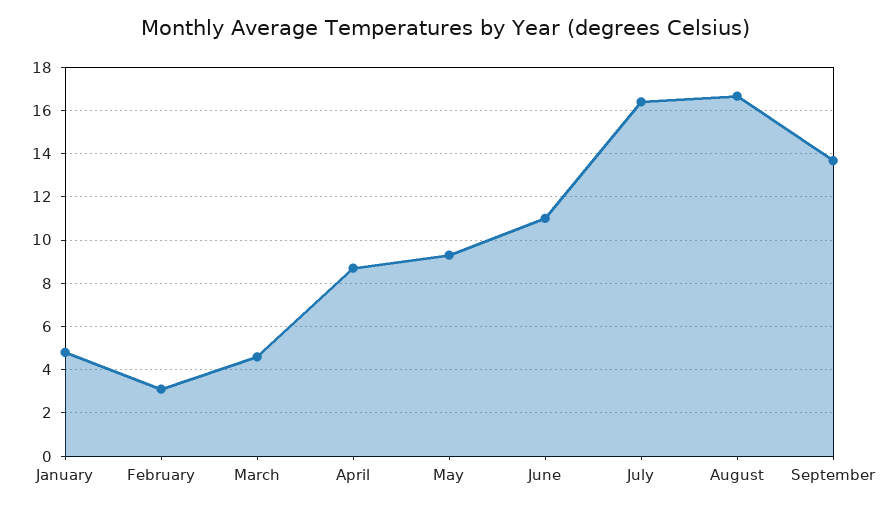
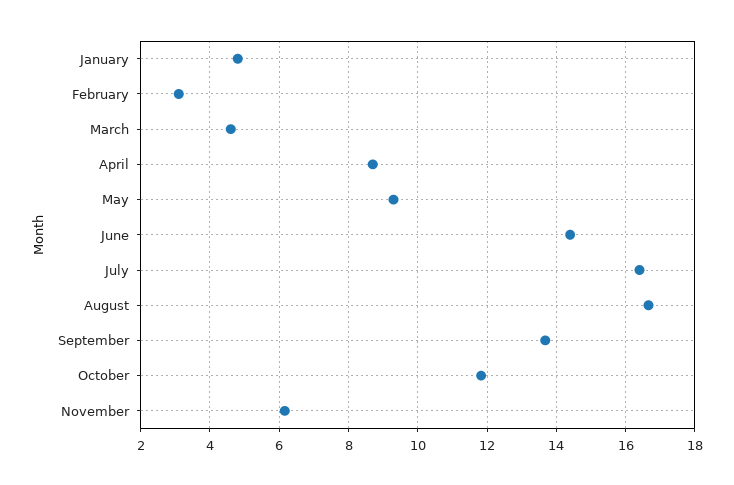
June: 11 -> 14.4
October: none -> 11.8
November: none -> 6.2

